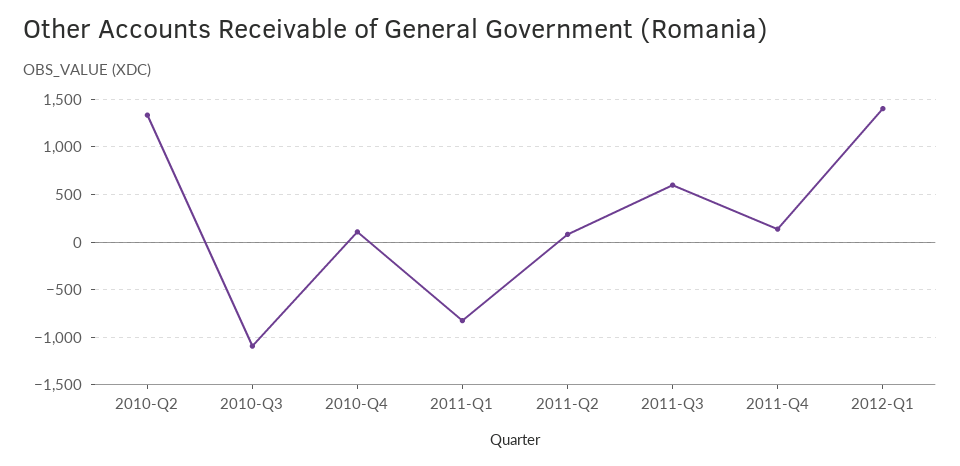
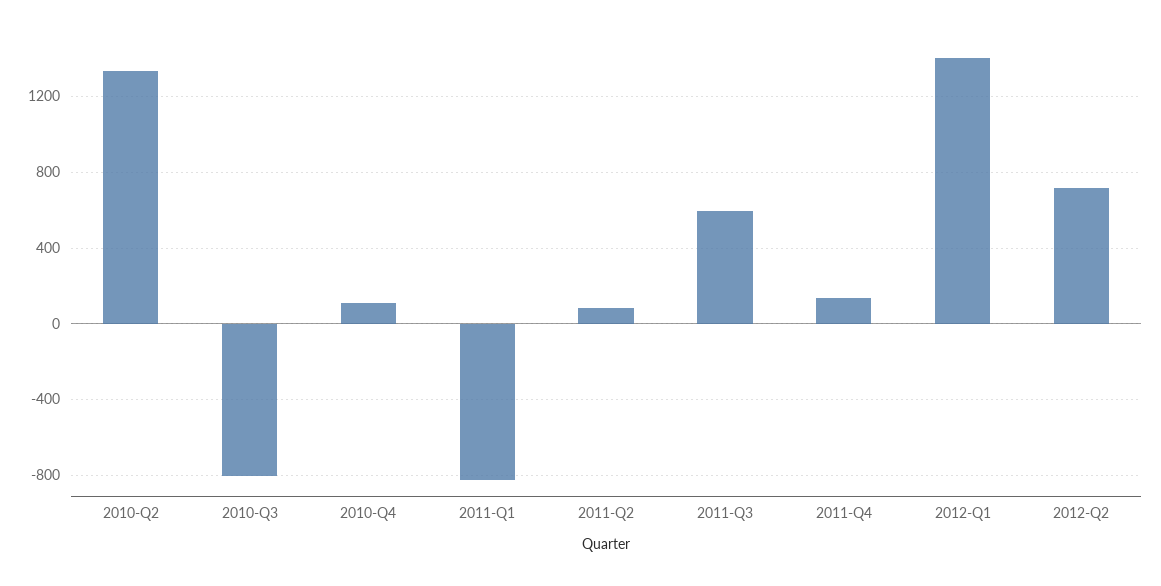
2010-Q3: -1100 -> -800
2012-Q2: none -> 700

